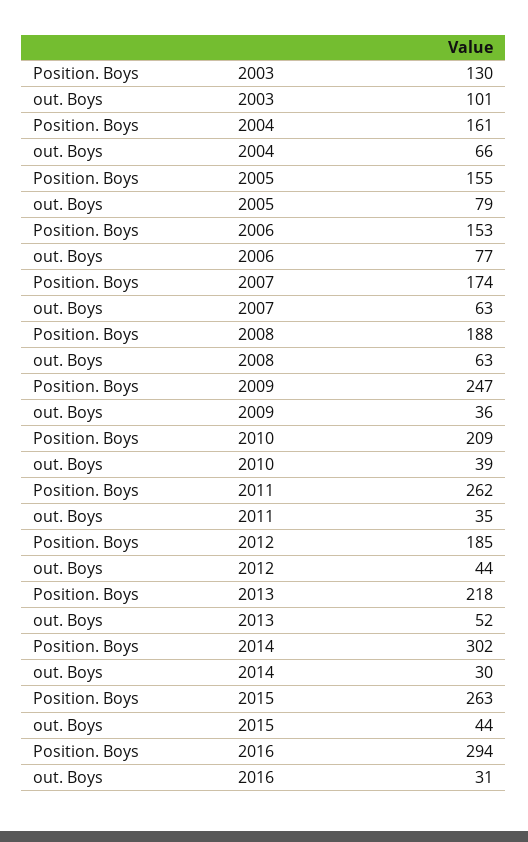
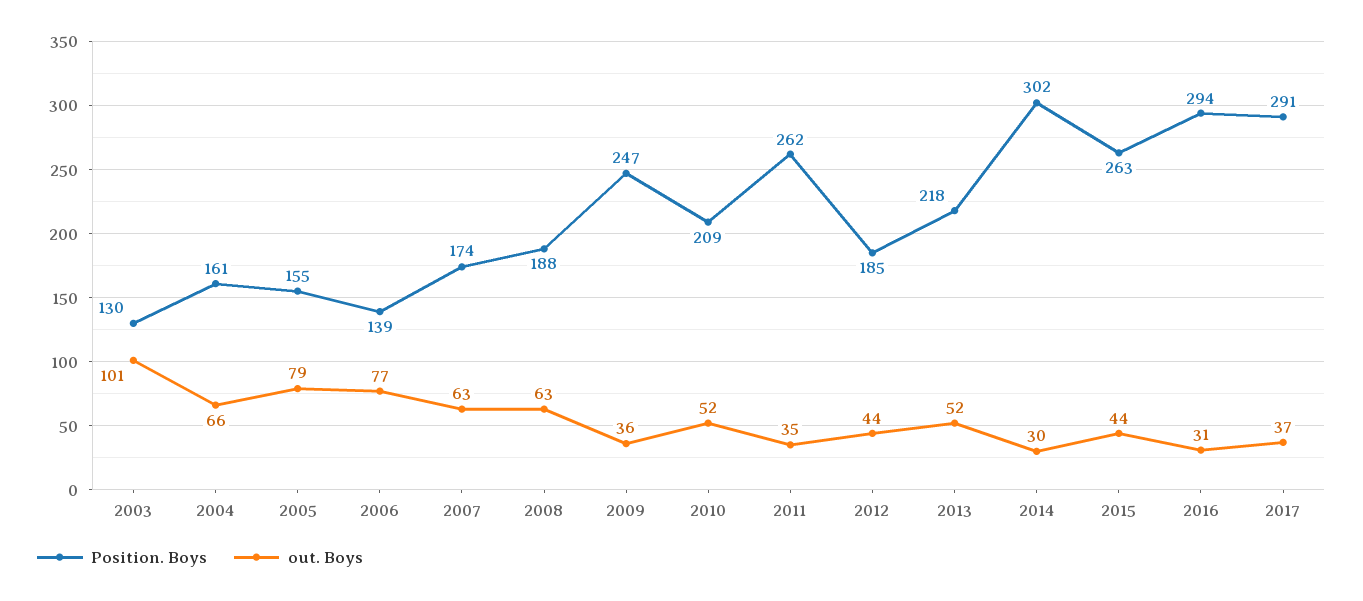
Position. Boys, 2006: 153 -> 139
out. Boys, 2010: 39 -> 52
Position. Boys, 2017: none -> 291
out. Boys, 2017: none -> 37

